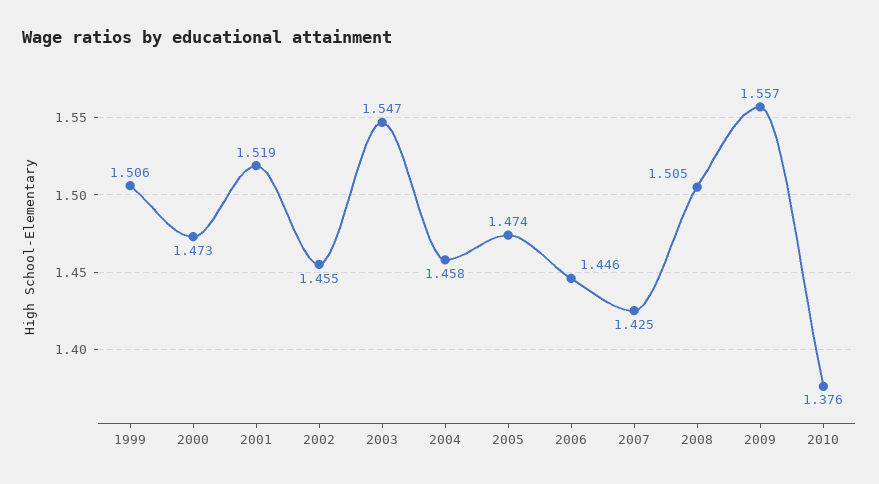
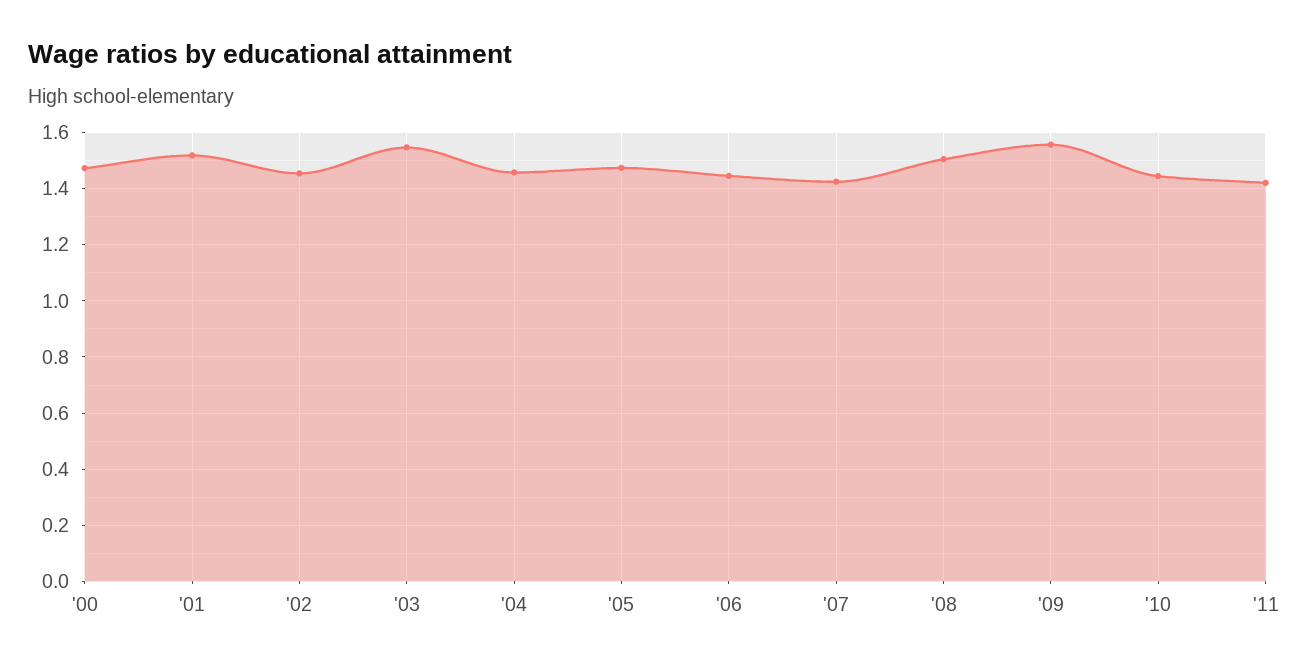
1999: 1.506 -> none
2010: 1.376 -> 1.45
'11: none -> 1.425

